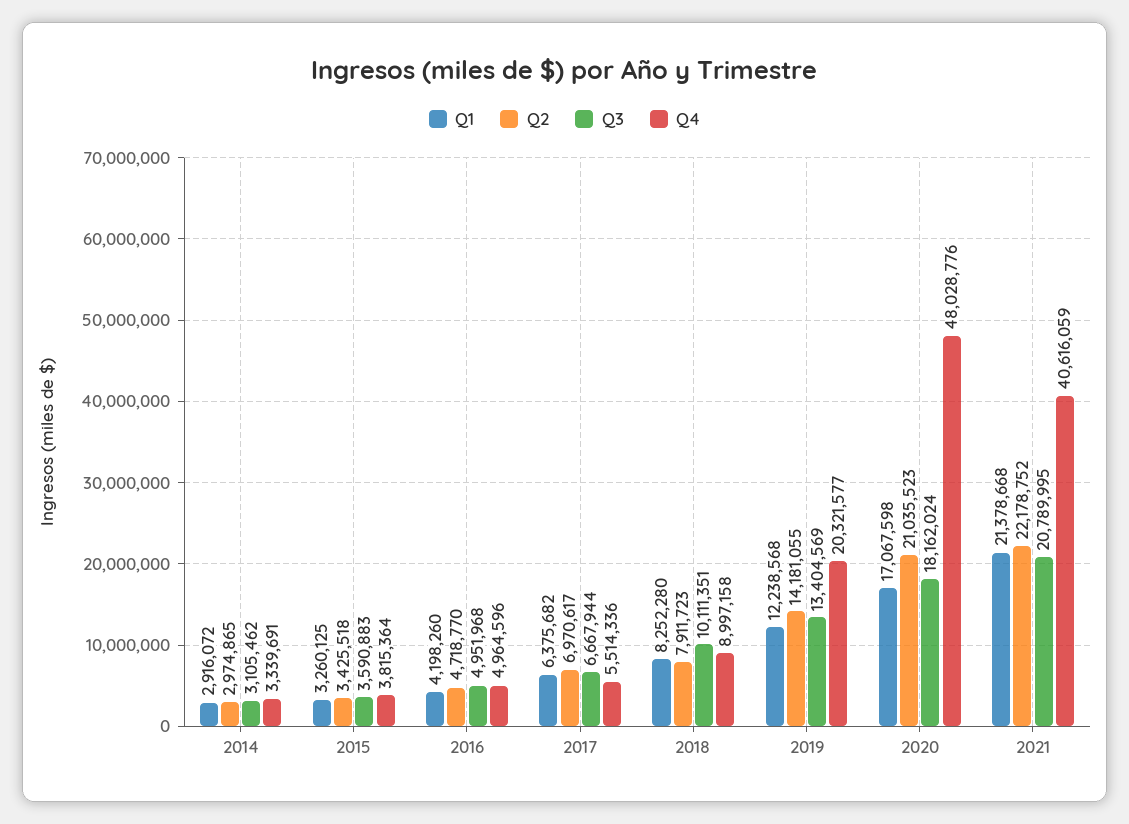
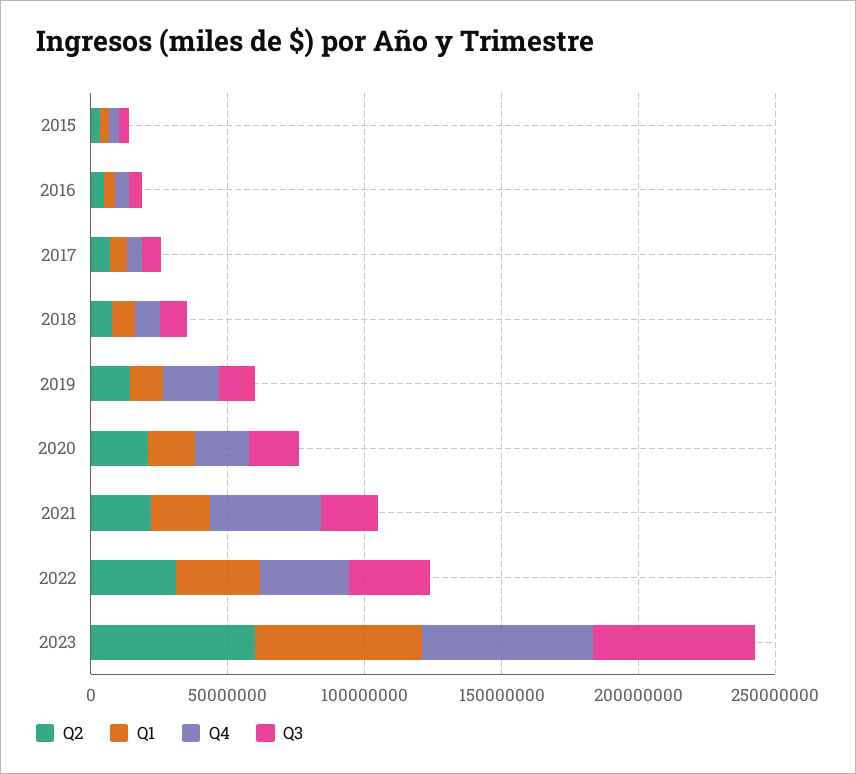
Q1, 2014: 2916072 -> none
Q2, 2014: 2974865 -> none
Q3, 2014: 3105462 -> none
Q4, 2014: 3339691 -> none
Q4, 2020: 48028776 -> 20000000
Q2, 2022: none -> 30000000
Q1, 2022: none -> 30000000
Q4, 2022: none -> 30000000
Q3, 2022: none -> 30000000
Q2, 2023: none -> 60000000
Q1, 2023: none -> 60000000
Q4, 2023: none -> 60000000
Q3, 2023: none -> 60000000

